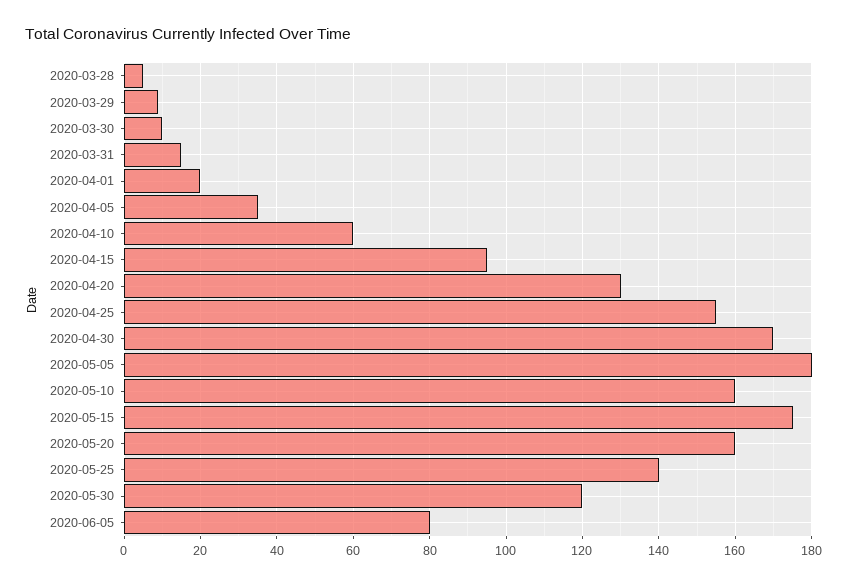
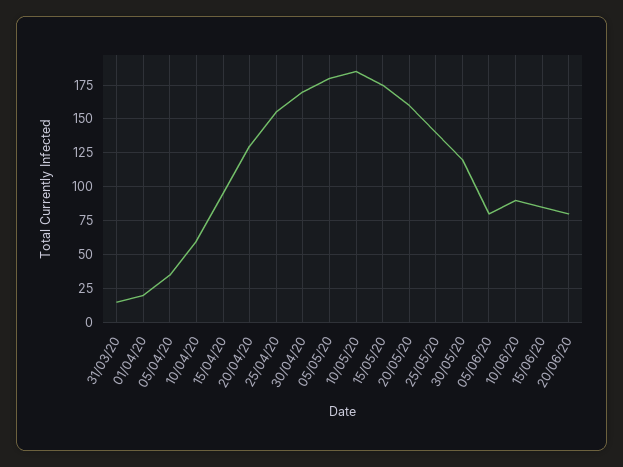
2020-03-28: 5 -> none
2020-03-29: 10 -> none
2020-03-30: 10 -> none
2020-05-10: 160 -> 185
10/06/20: none -> 90
15/06/20: none -> 85
20/06/20: none -> 80

